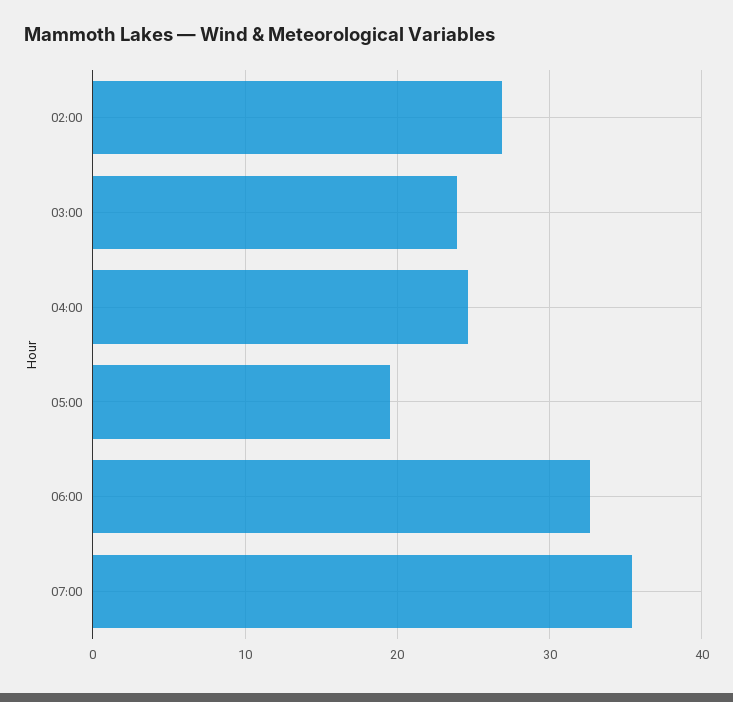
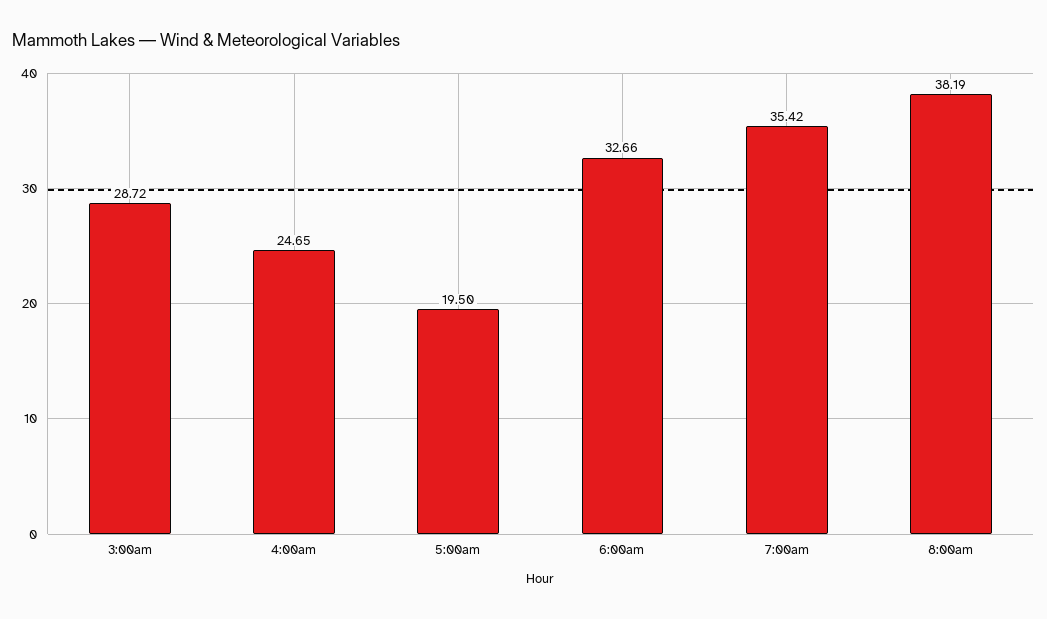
02:00: 27 -> none
03:00: 24 -> 28.72
8:00am: none -> 38.19

